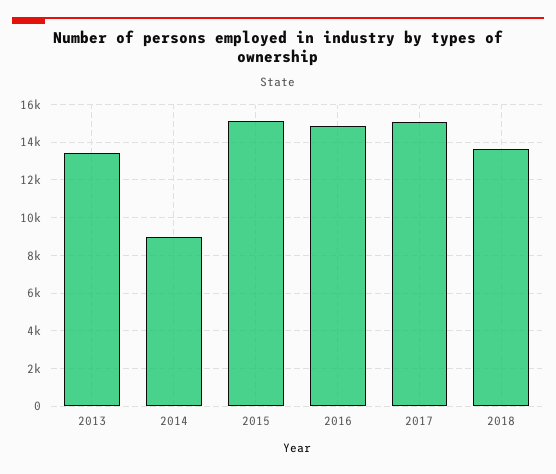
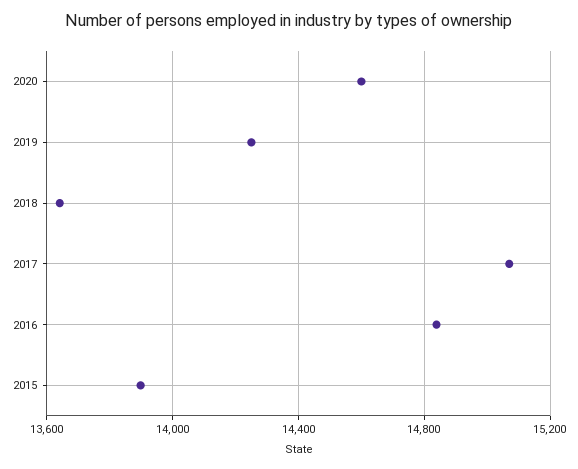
2013: 13500 -> none
2014: 9000 -> none
2015: 15000 -> 13900
2020: none -> 14600
2019: none -> 14250

